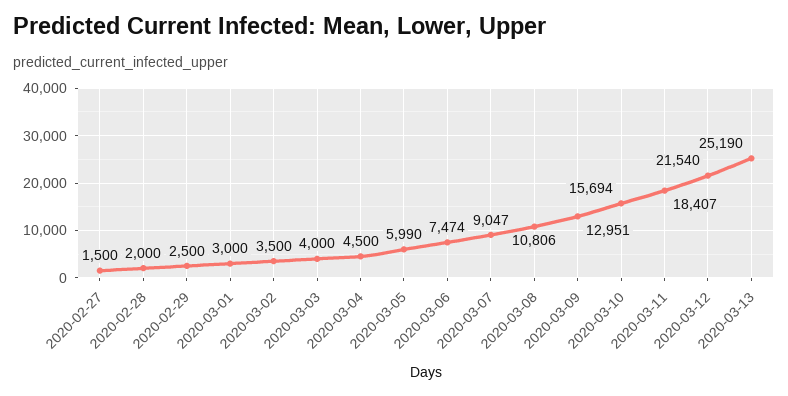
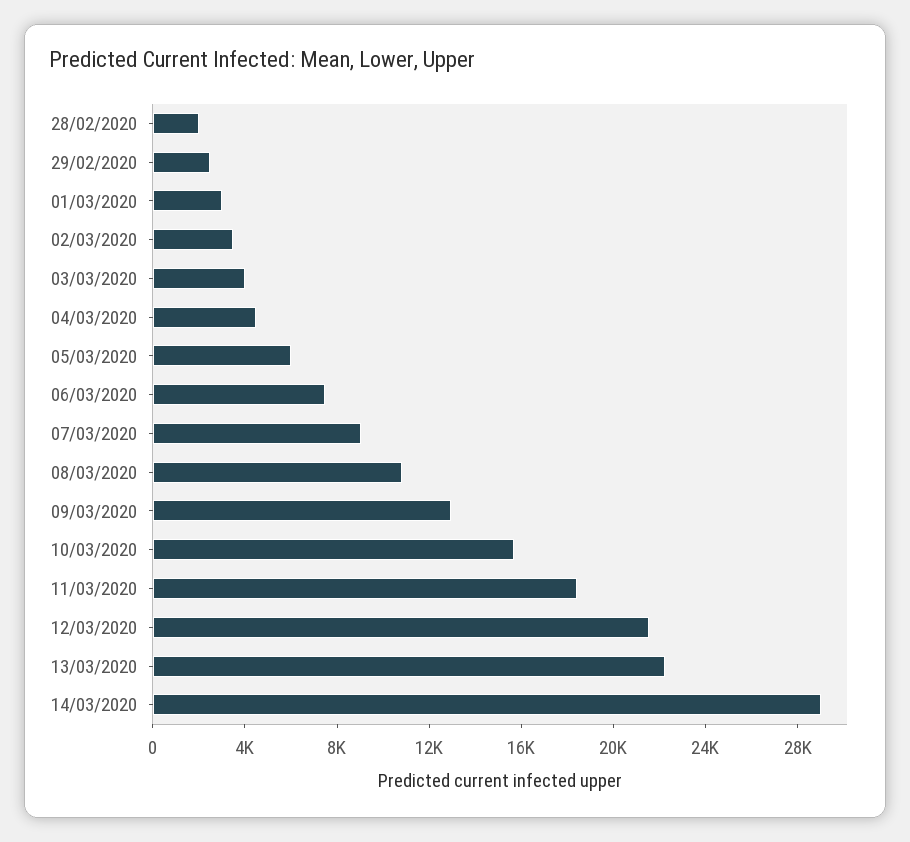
2020-02-27: 1500 -> none
2020-03-13: 25190 -> 22000
14/03/2020: none -> 29000

